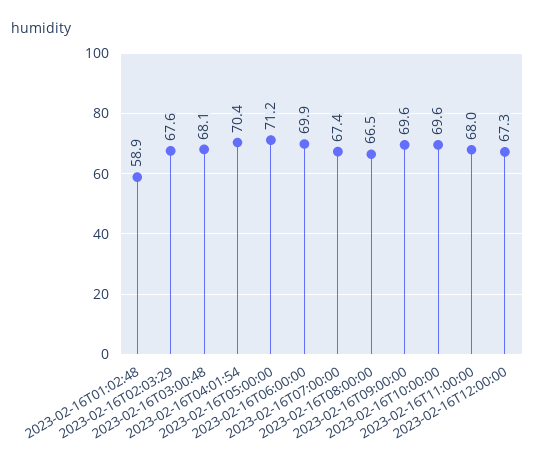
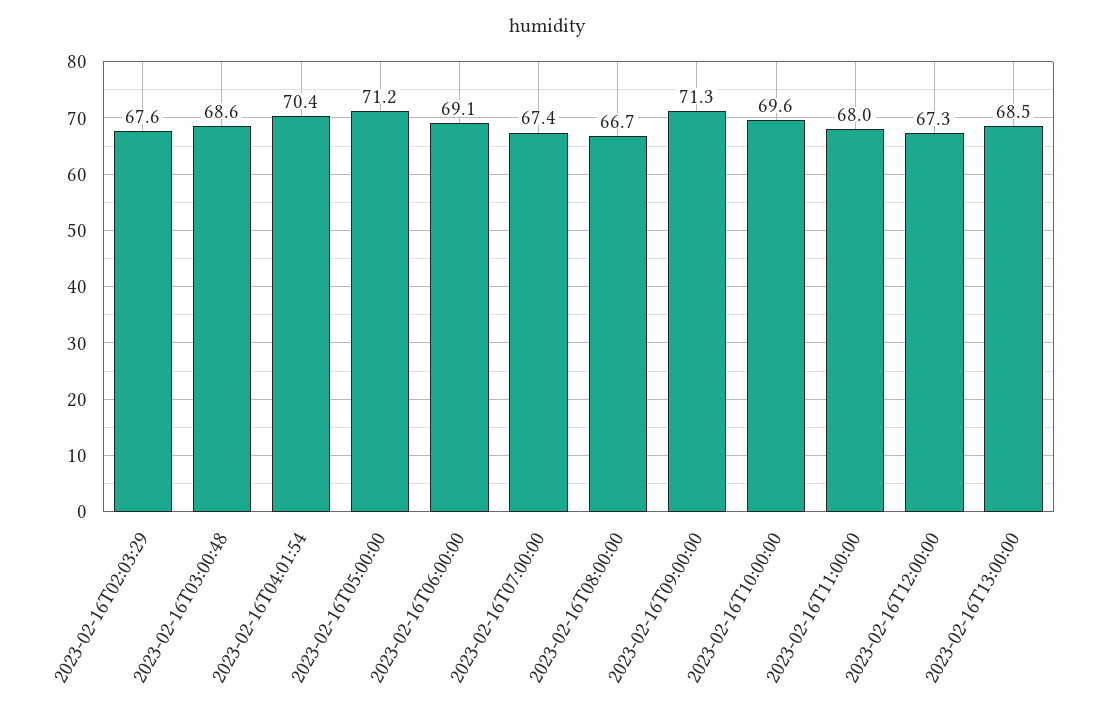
2023-02-16T01:02:48: 58.9 -> none
2023-02-16T03:00:48: 68.1 -> 68.6
2023-02-16T06:00:00: 69.9 -> 69.1
2023-02-16T08:00:00: 66.5 -> 66.7
2023-02-16T09:00:00: 69.6 -> 71.3
2023-02-16T13:00:00: none -> 68.5

